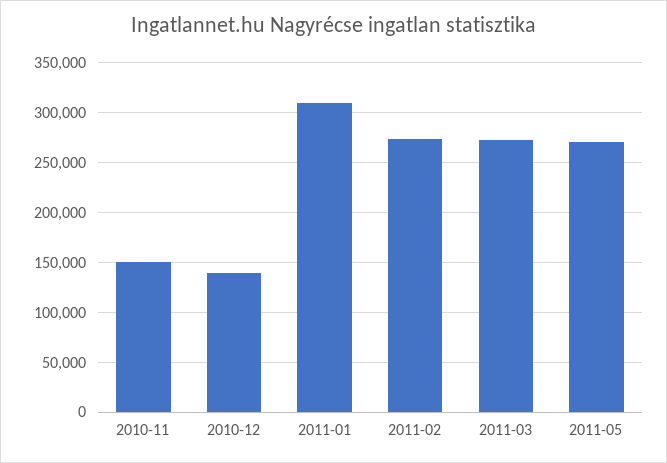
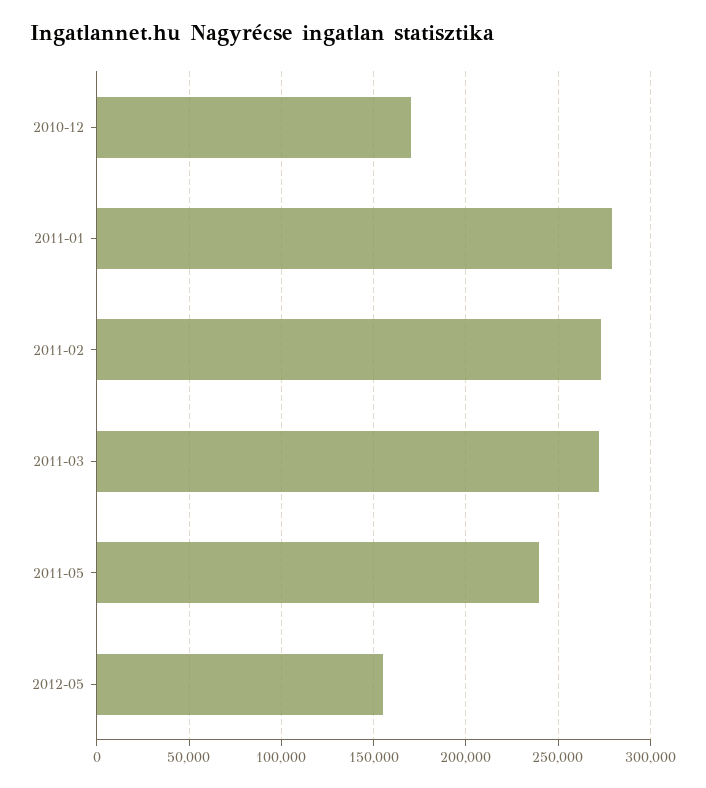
2010-11: 150000 -> none
2010-12: 140000 -> 170000
2011-01: 310000 -> 280000
2011-05: 270000 -> 240000
2012-05: none -> 155000

